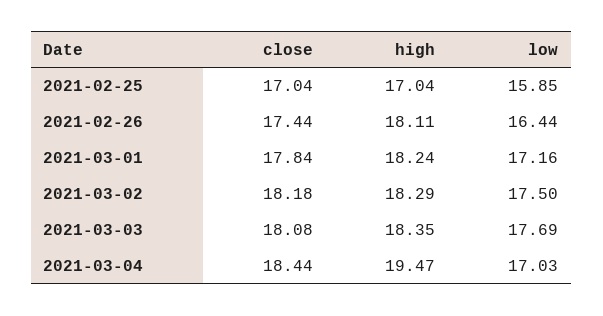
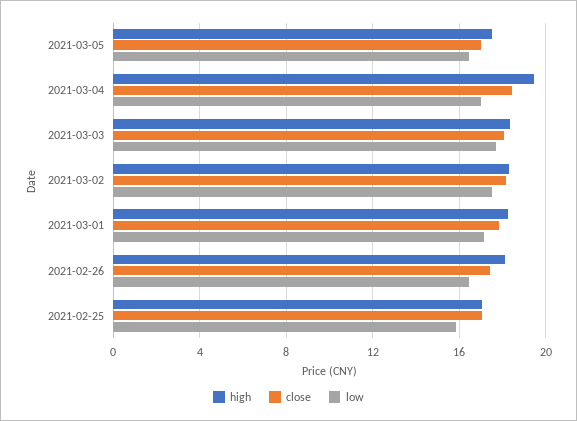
high, 2021-03-05: none -> 17.5
close, 2021-03-05: none -> 17
low, 2021-03-05: none -> 16.5

